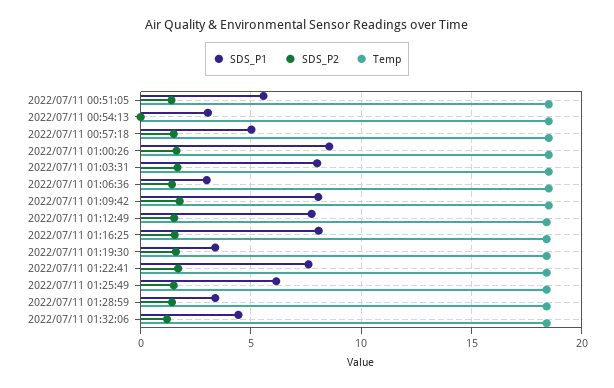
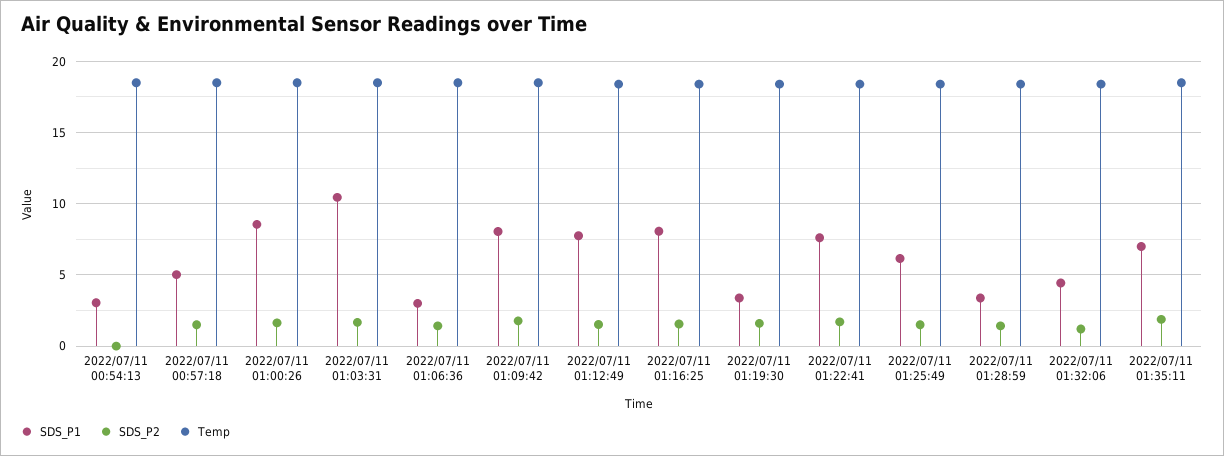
SDS_P1, 2022/07/11 00:51:05: 5.5 -> none
SDS_P2, 2022/07/11 00:51:05: 1.5 -> none
Temp, 2022/07/11 00:51:05: 18.5 -> none
SDS_P1, 2022/07/11 01:03:31: 8 -> 10.5
SDS_P1, 2022/07/11 01:35:11: none -> 7
SDS_P2, 2022/07/11 01:35:11: none -> 2
Temp, 2022/07/11 01:35:11: none -> 18.5

